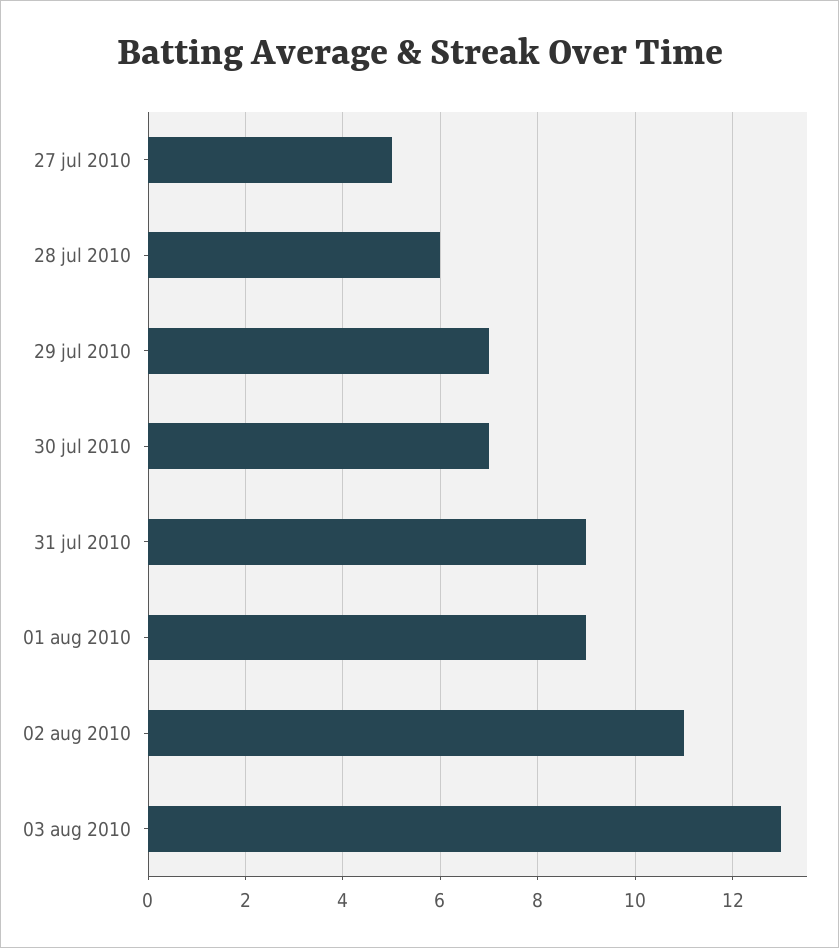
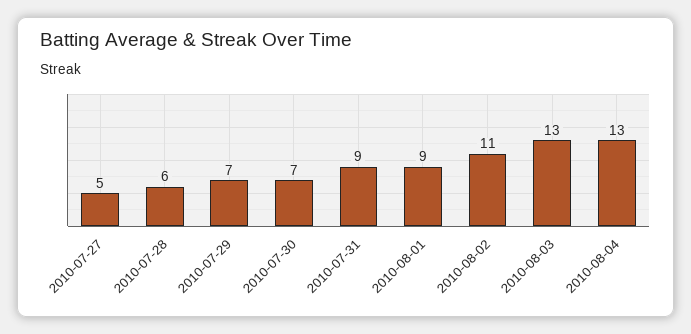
2010-08-04: none -> 13

